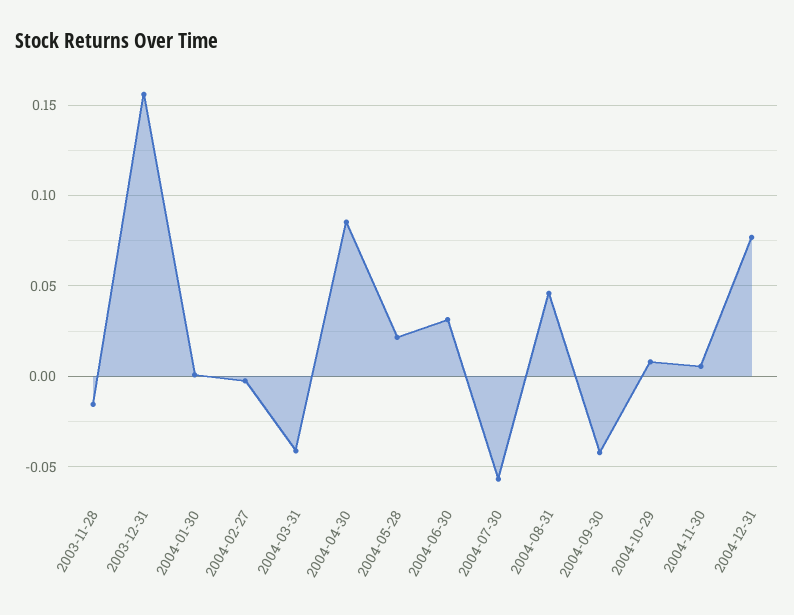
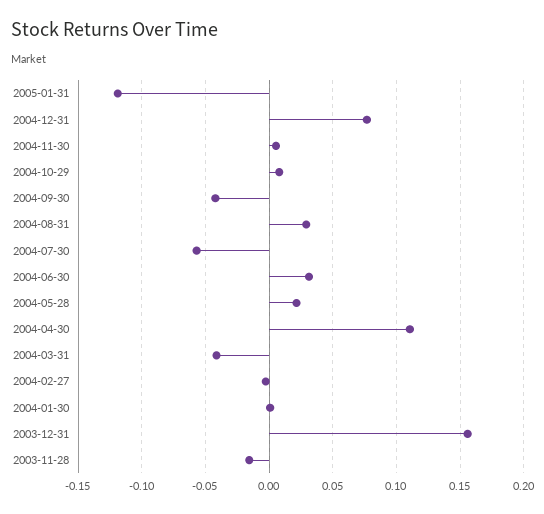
2004-04-30: 0.085 -> 0.11
2004-08-31: 0.045 -> 0.03
2005-01-31: none -> -0.12

